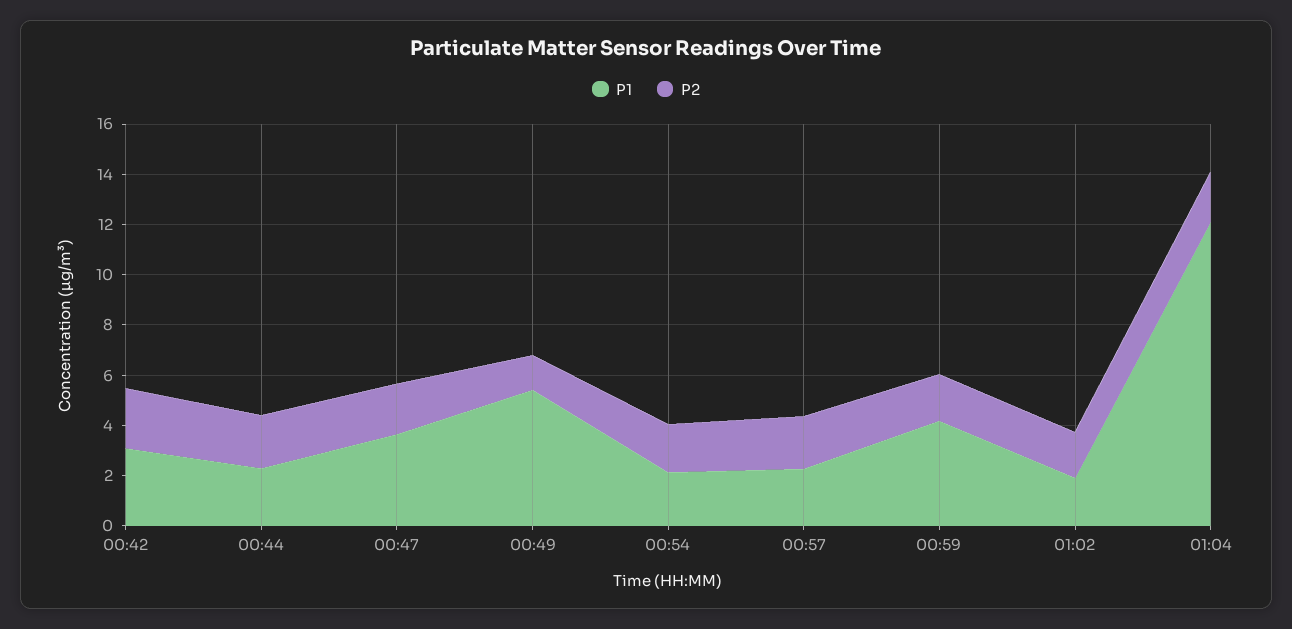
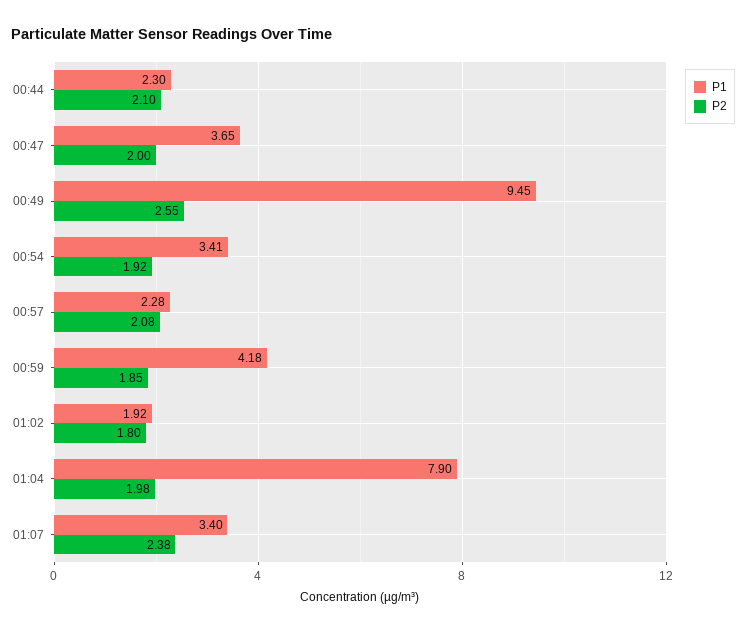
P1, 00:42: 3 -> none
P2, 00:42: 2.5 -> none
P1, 00:49: 5.5 -> 9.45
P2, 00:49: 1.5 -> 2.55
P1, 00:54: 2 -> 3.41
P1, 01:04: 12 -> 7.9
P1, 01:07: none -> 3.4
P2, 01:07: none -> 2.38

